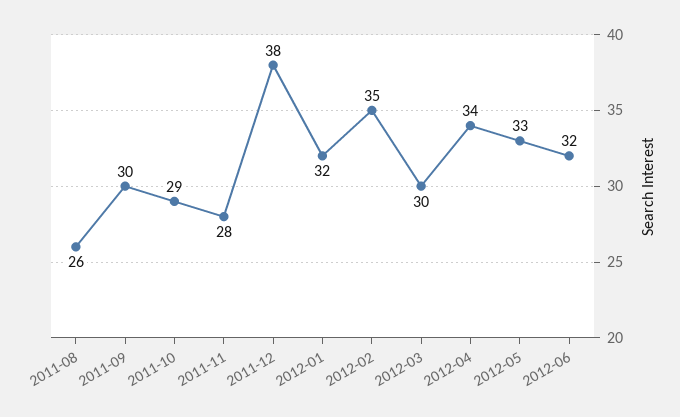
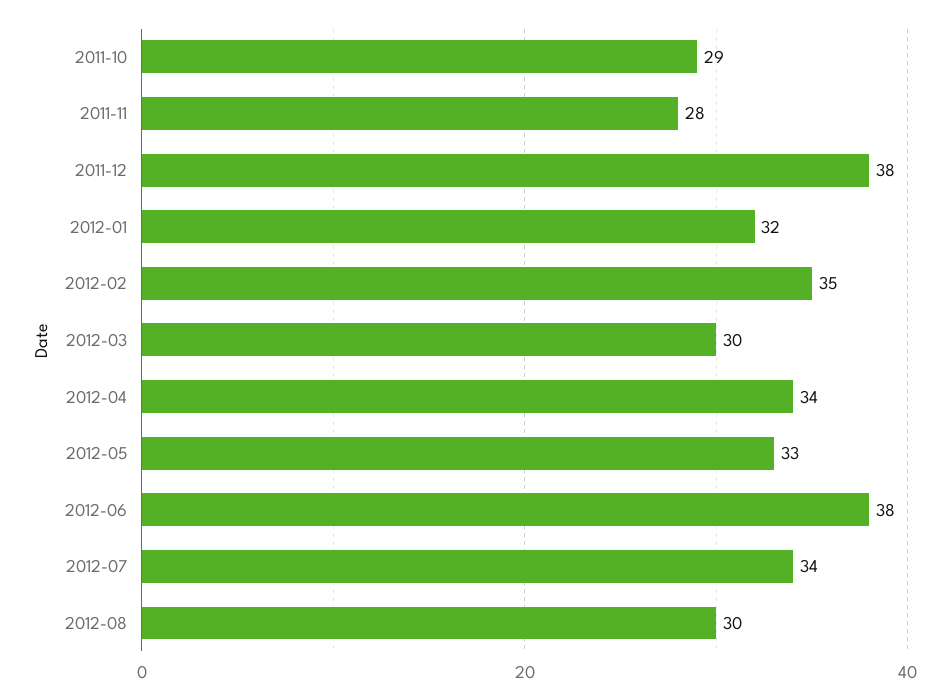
2011-08: 26 -> none
2011-09: 30 -> none
2012-06: 32 -> 38
2012-07: none -> 34
2012-08: none -> 30

